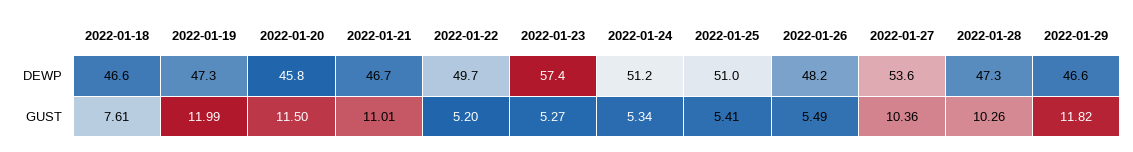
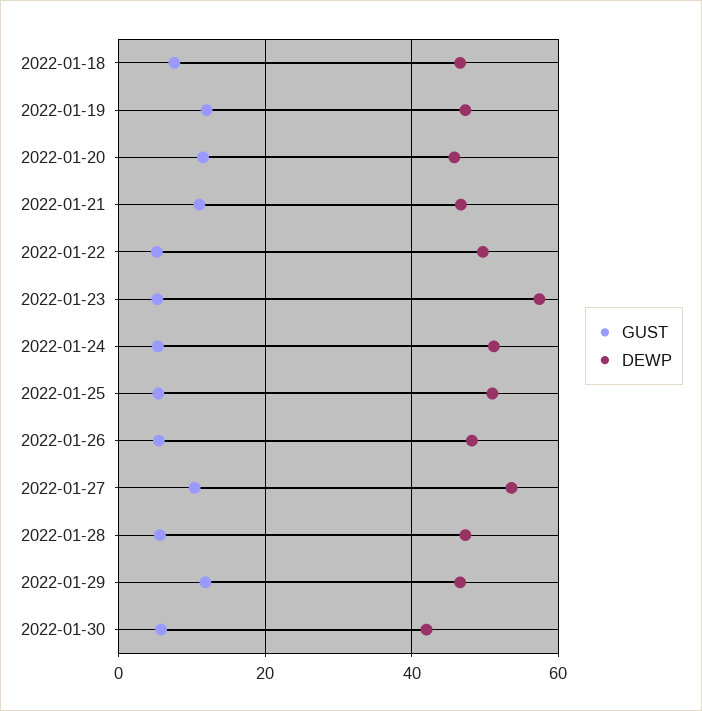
GUST, 2022-01-28: 10.26 -> 6
GUST, 2022-01-30: none -> 6
DEWP, 2022-01-30: none -> 42

